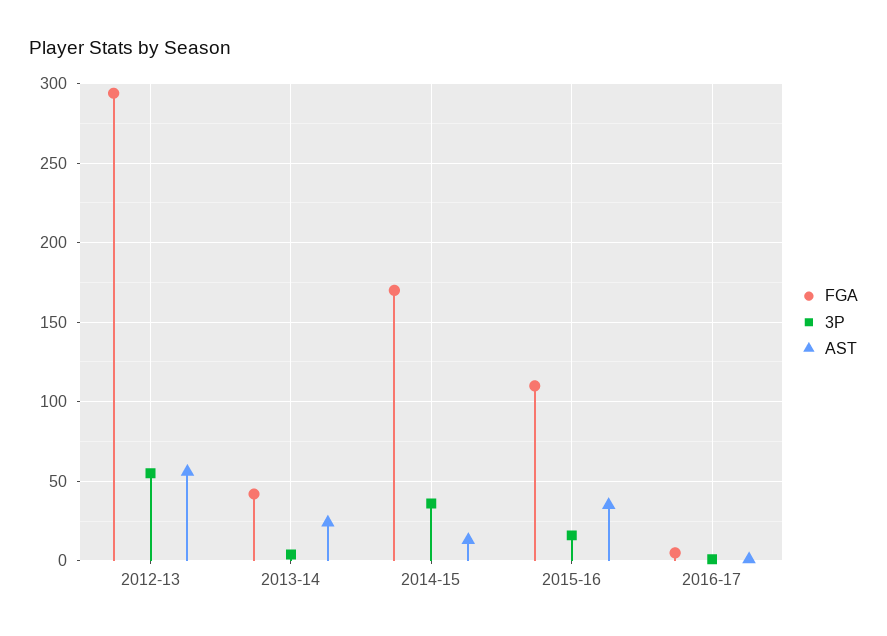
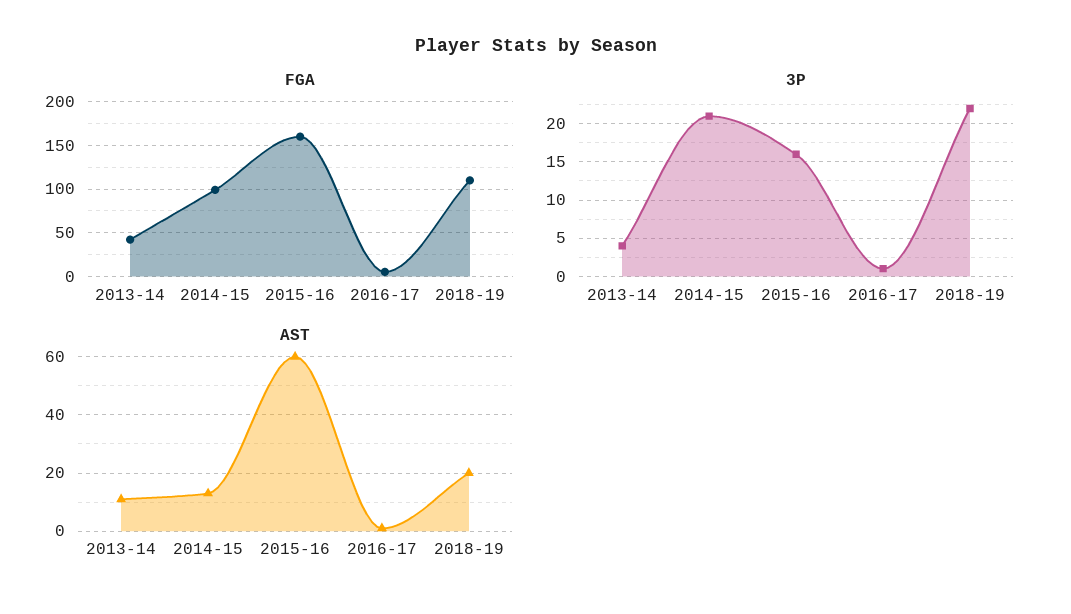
FGA, 2012-13: 295 -> none
3P, 2012-13: 55 -> none
AST, 2012-13: 55 -> none
AST, 2013-14: 25 -> 10
FGA, 2014-15: 170 -> 100
3P, 2014-15: 35 -> 21
FGA, 2015-16: 110 -> 160
AST, 2015-16: 35 -> 60
FGA, 2018-19: none -> 110
3P, 2018-19: none -> 22
AST, 2018-19: none -> 20

